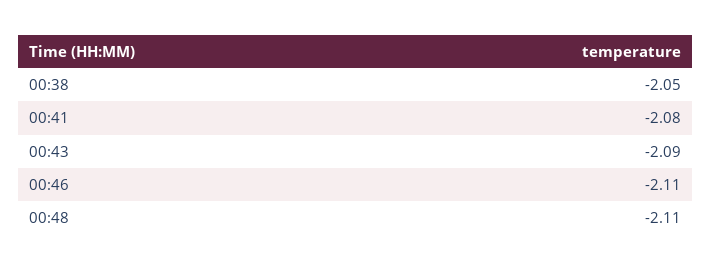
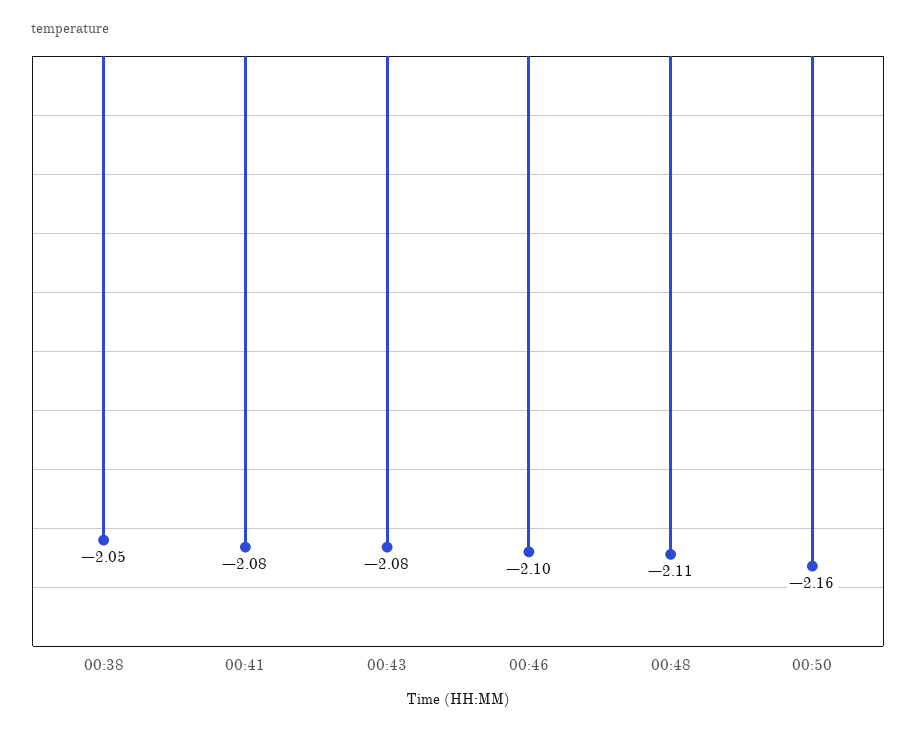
00:43: -2.09 -> -2.08
00:46: -2.11 -> -2.1
00:50: none -> -2.16

